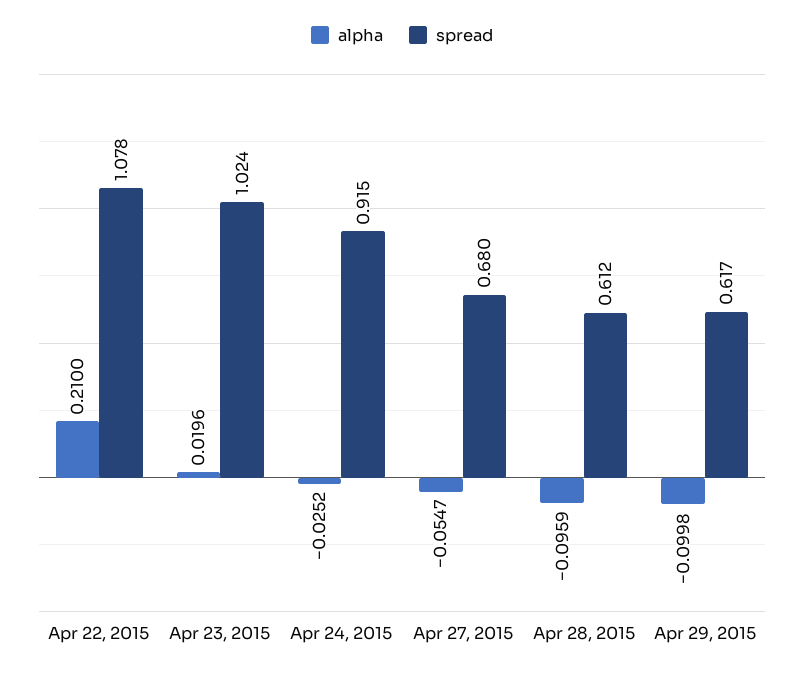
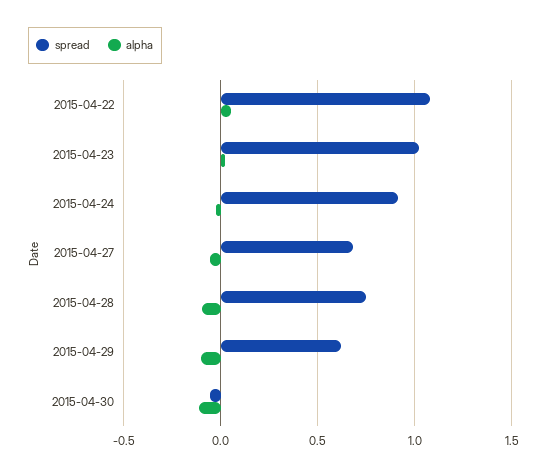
alpha, Apr 22, 2015: 0.21 -> 0.05
spread, Apr 28, 2015: 0.612 -> 0.75
spread, 2015-04-30: none -> -0.05
alpha, 2015-04-30: none -> -0.1

